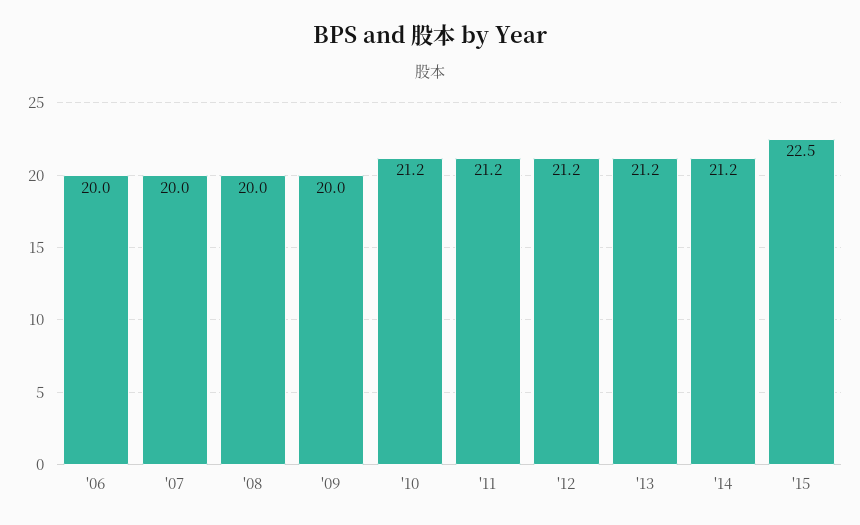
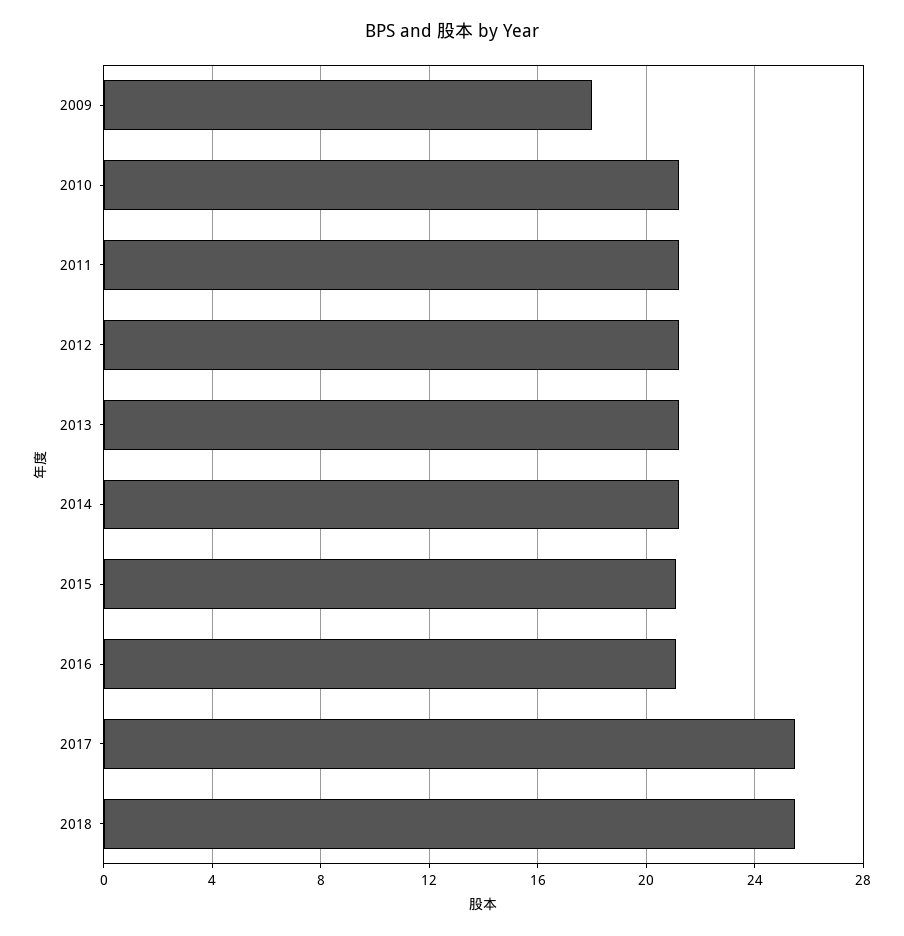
'06: 20 -> none
'07: 20 -> none
'08: 20 -> none
'09: 20 -> 18
'15: 22.5 -> 21
2016: none -> 21
2017: none -> 25.5
2018: none -> 25.5

